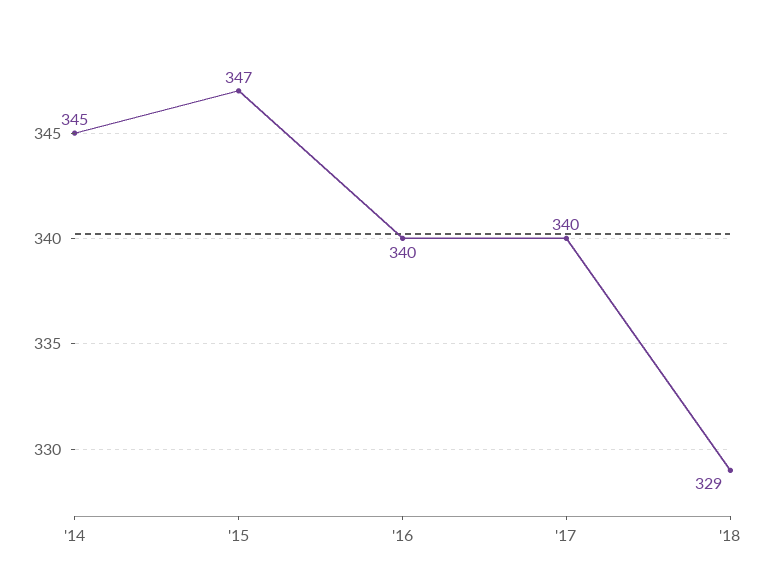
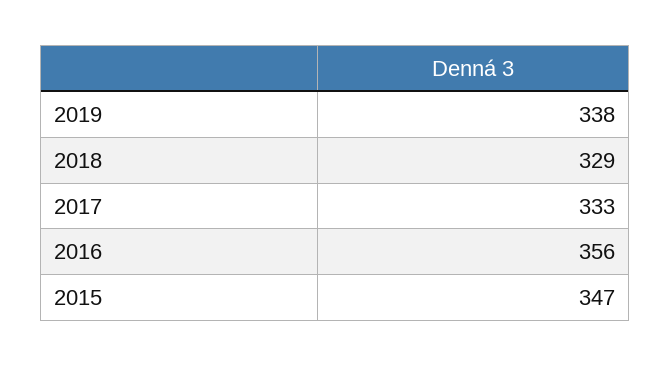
'14: 345 -> none
'16: 340 -> 356
'17: 340 -> 333
2019: none -> 338

